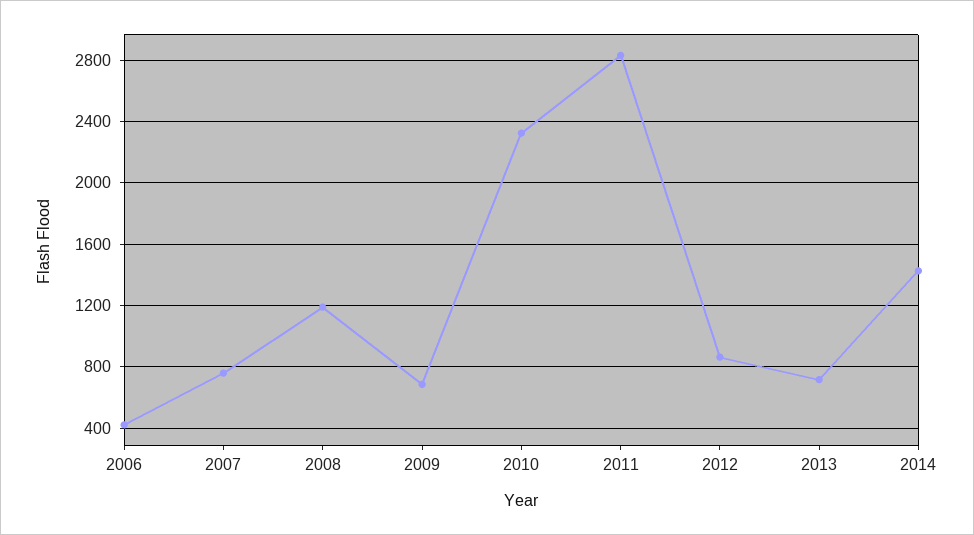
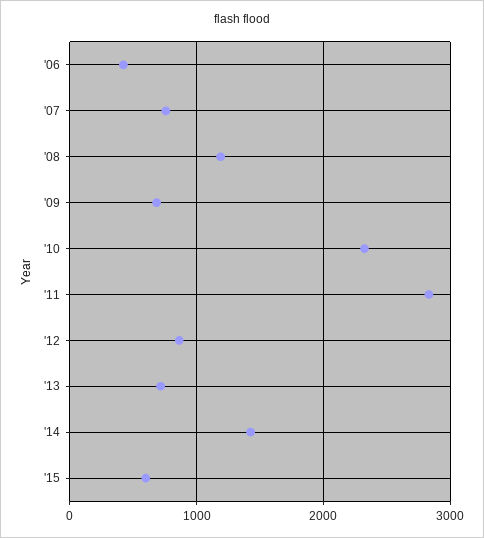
'15: none -> 600

